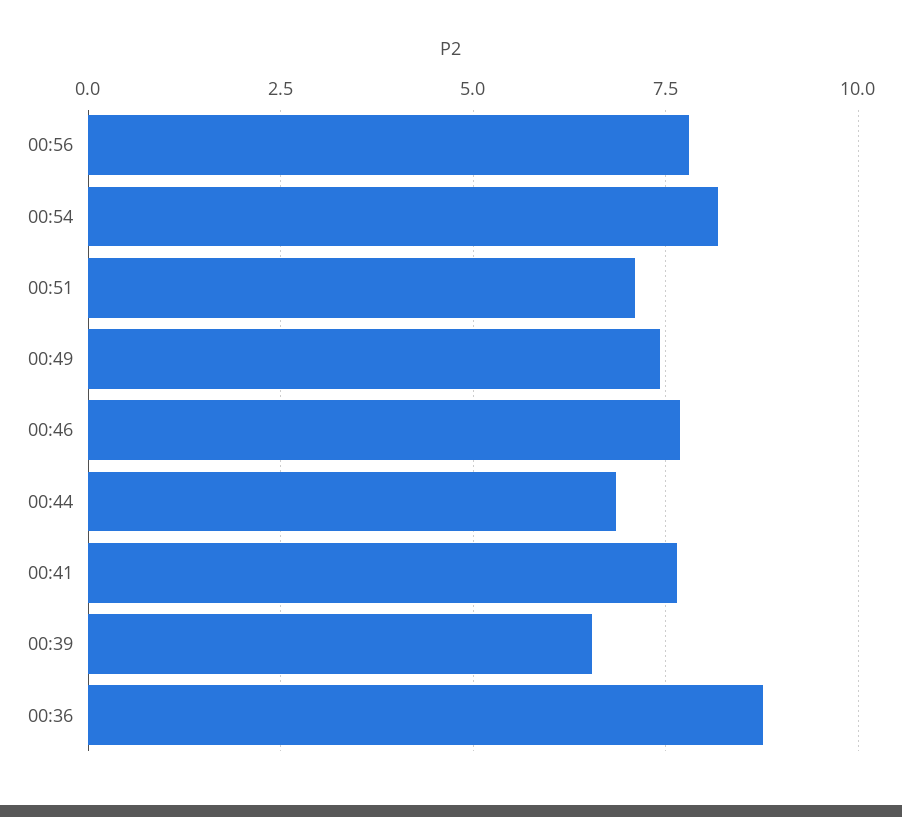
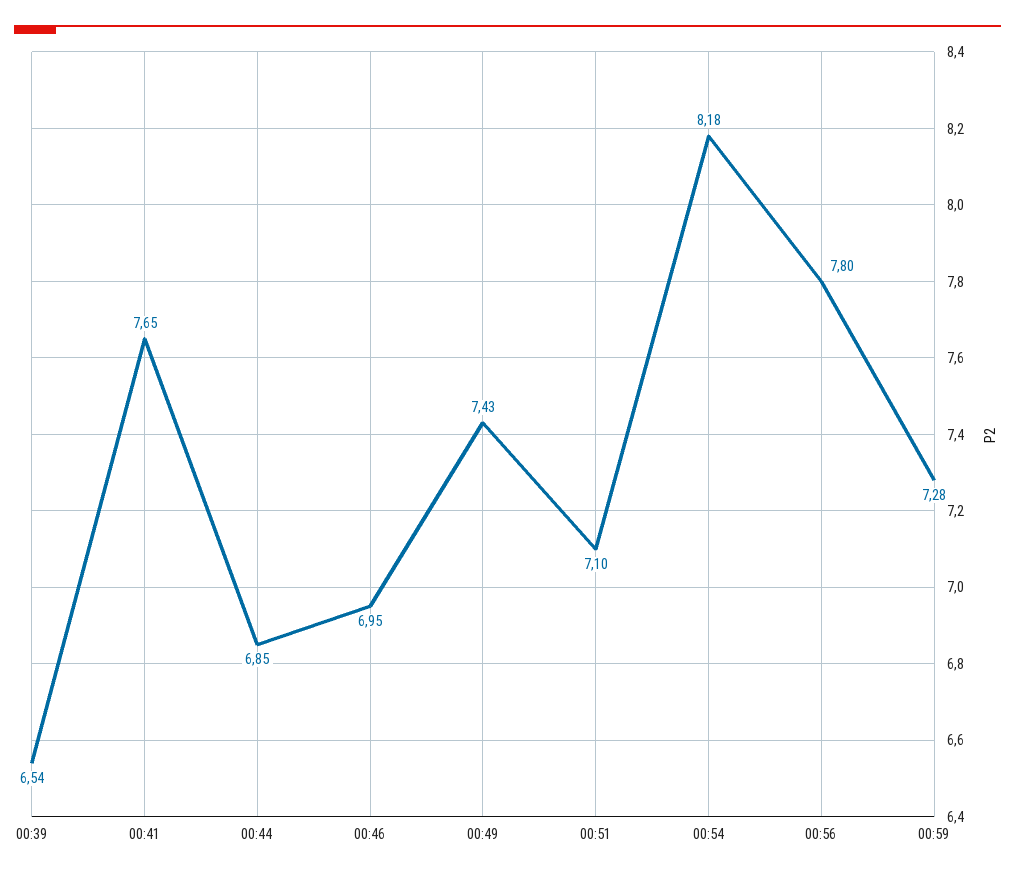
00:46: 7.75 -> 6.95
00:36: 8.75 -> none
00:59: none -> 7.28

